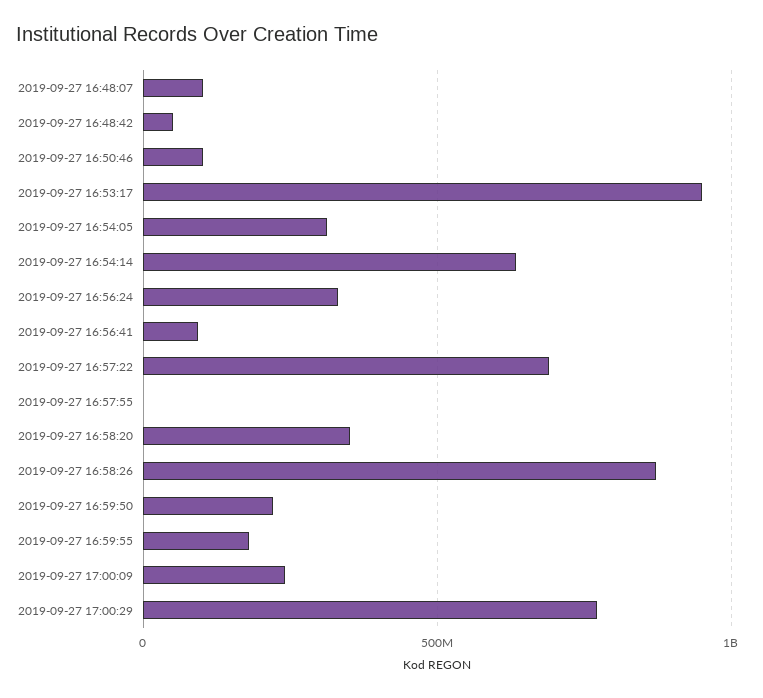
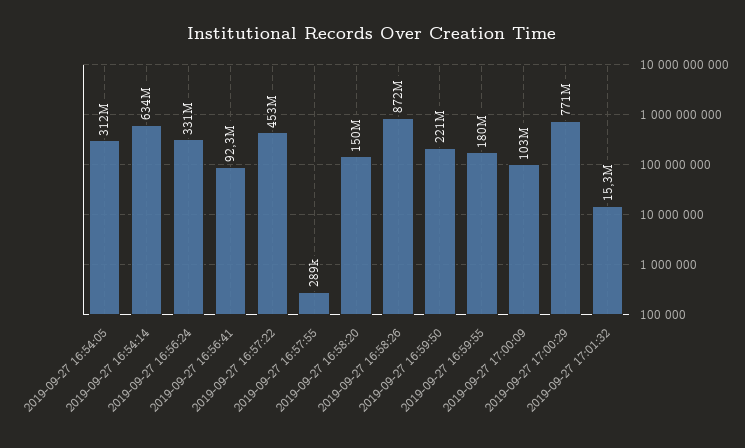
2019-09-27 16:48:07: 100000000 -> none
2019-09-27 16:48:42: 50000000 -> none
2019-09-27 16:50:46: 100000000 -> none
2019-09-27 16:53:17: 950000000 -> none
2019-09-27 16:57:22: 700000000 -> 453000000
2019-09-27 16:58:20: 350000000 -> 150000000
2019-09-27 17:00:09: 250000000 -> 103000000
2019-09-27 17:01:32: none -> 15300000

